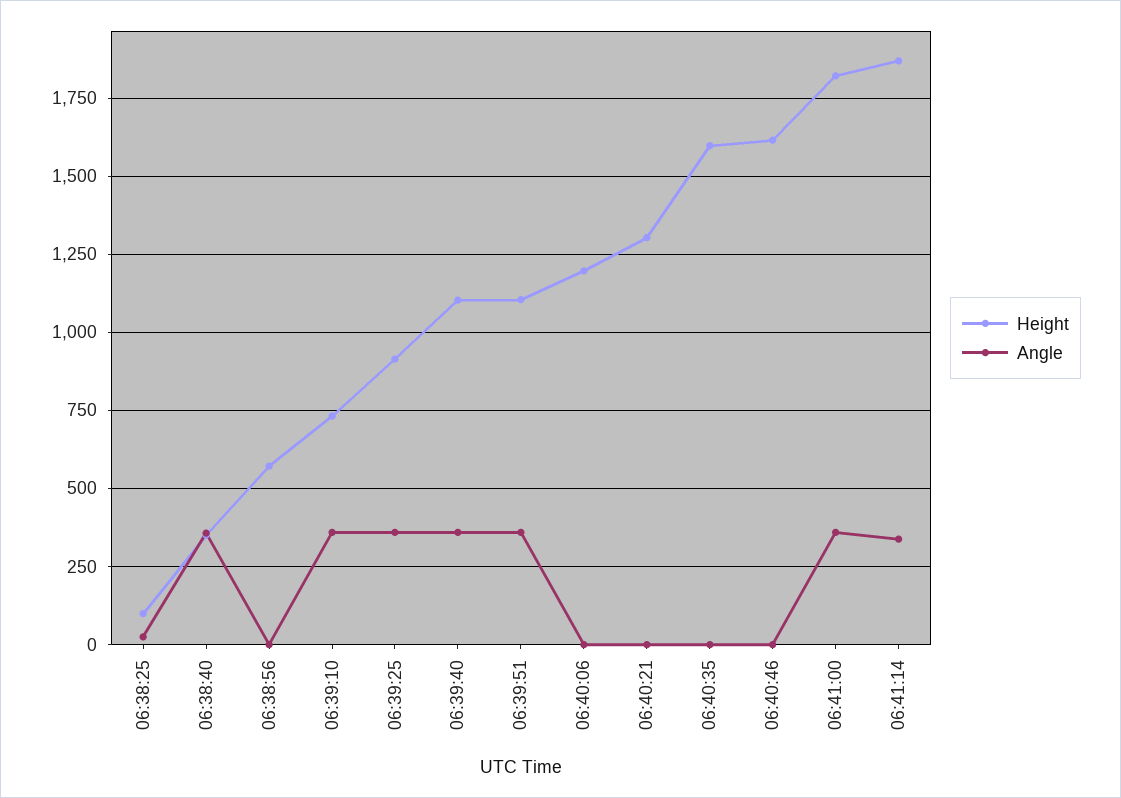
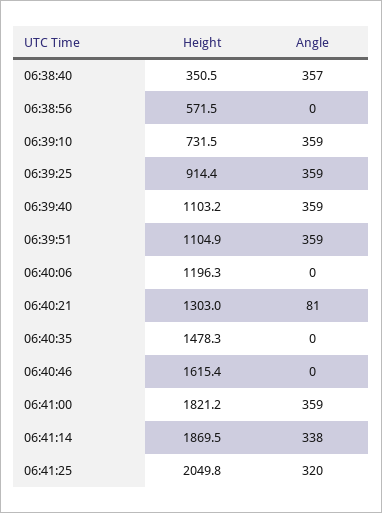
Height, 06:38:25: 100 -> none
Angle, 06:38:25: 25 -> none
Angle, 06:40:21: 0 -> 81
Height, 06:40:35: 1600 -> 1478.3
Height, 06:41:25: none -> 2049.8
Angle, 06:41:25: none -> 320

